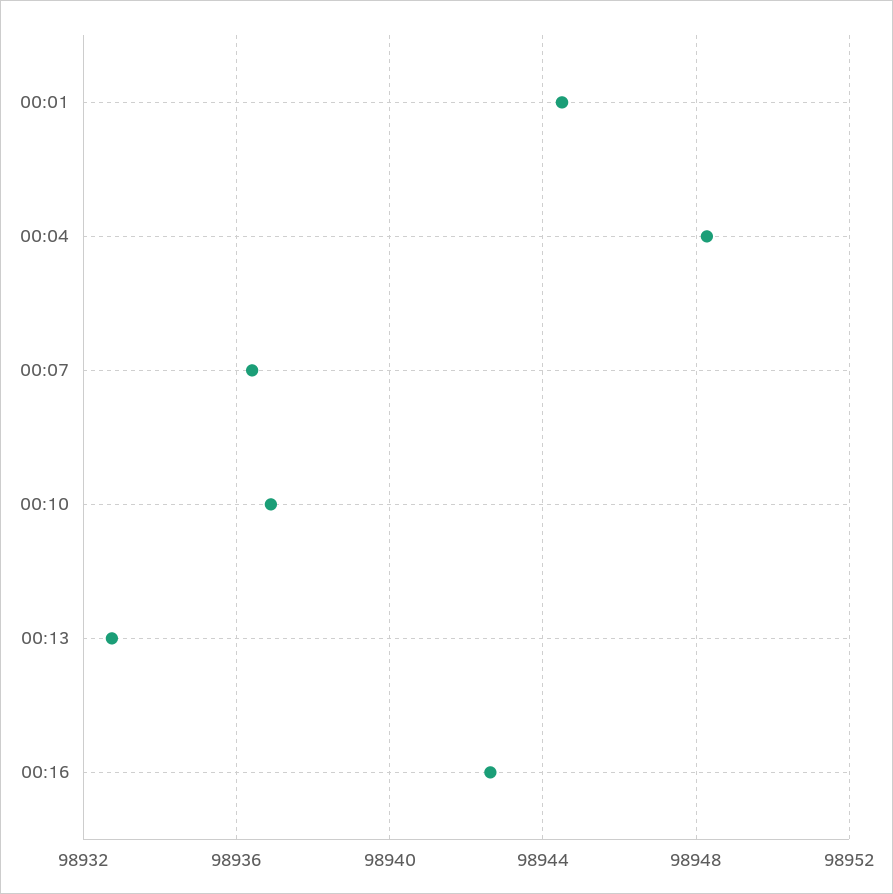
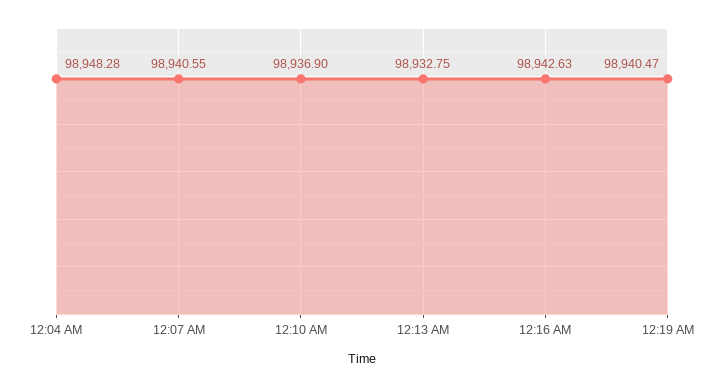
00:01: 98944.5 -> none
00:07: 98936.5 -> 98940.55
12:19 AM: none -> 98940.47

